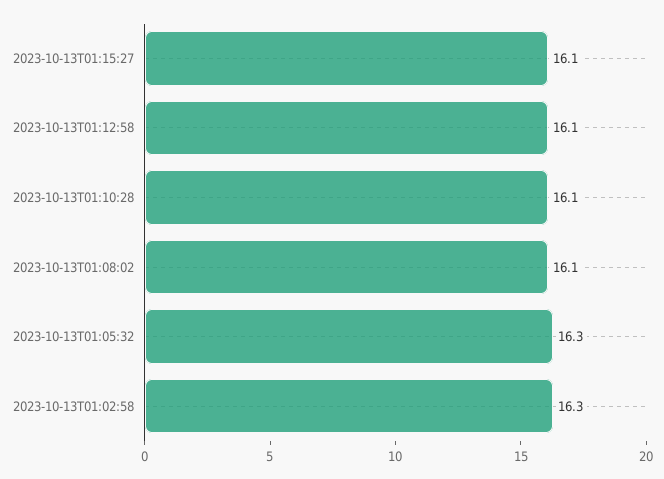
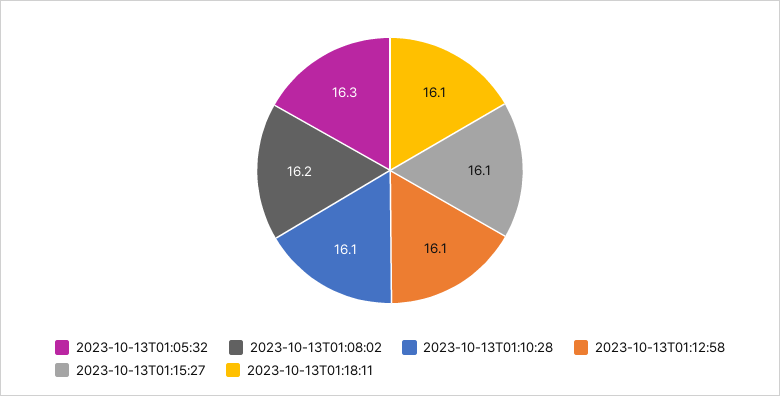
2023-10-13T01:08:02: 16.1 -> 16.2
2023-10-13T01:02:58: 16.3 -> none
2023-10-13T01:18:11: none -> 16.1

